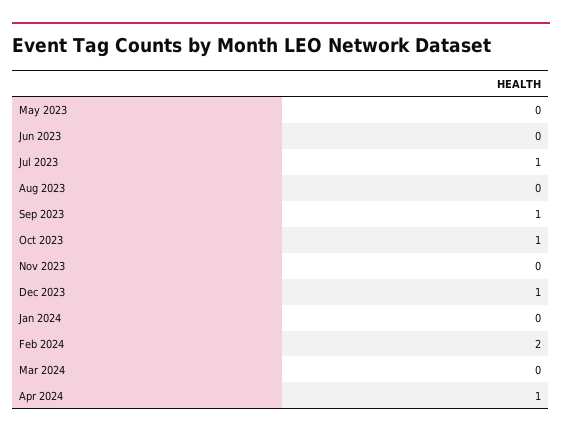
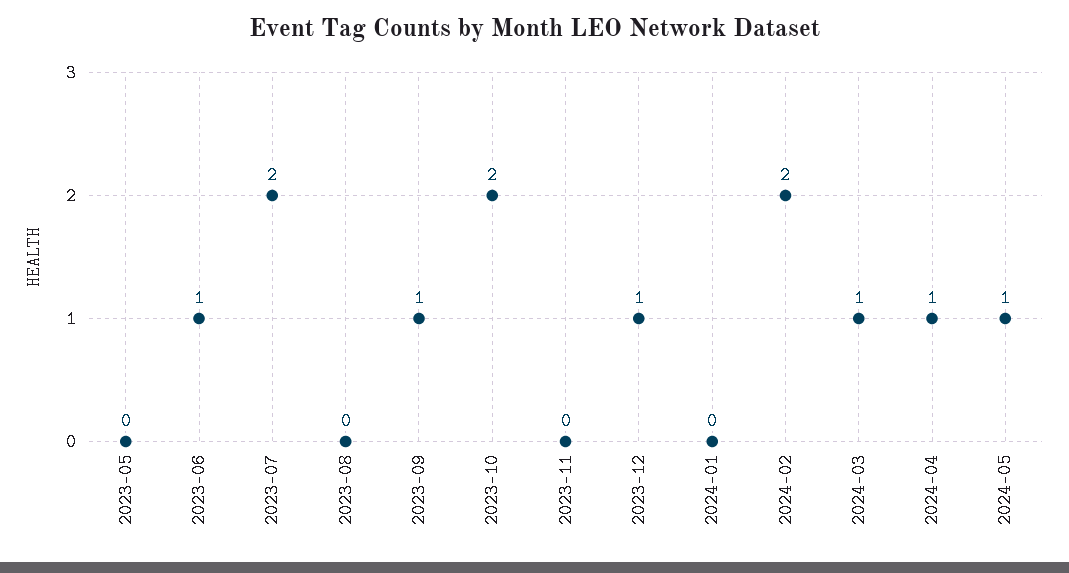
Jun 2023: 0 -> 1
Jul 2023: 1 -> 2
Oct 2023: 1 -> 2
Mar 2024: 0 -> 1
2024-05: none -> 1

